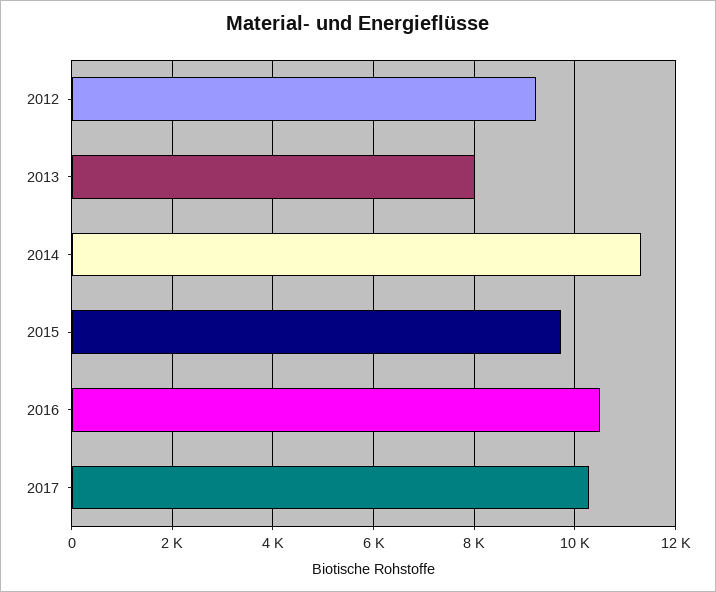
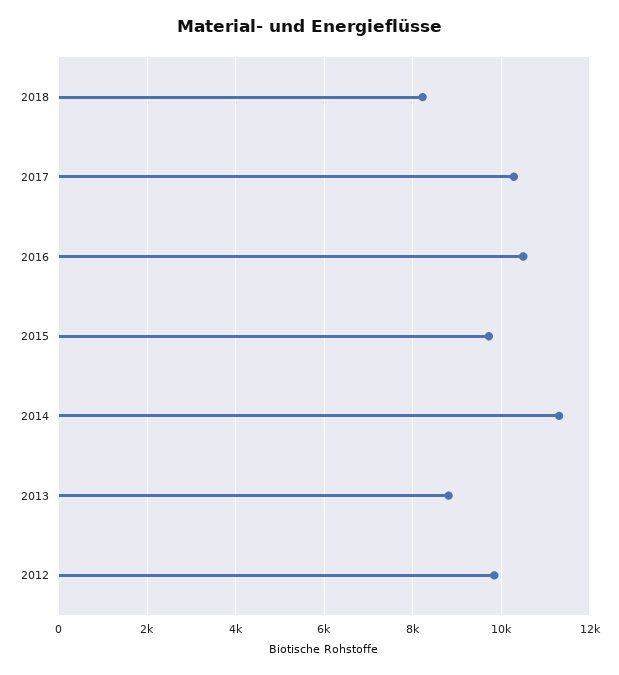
2012: 9200 -> 9800
2013: 8000 -> 8800
2018: none -> 8200

